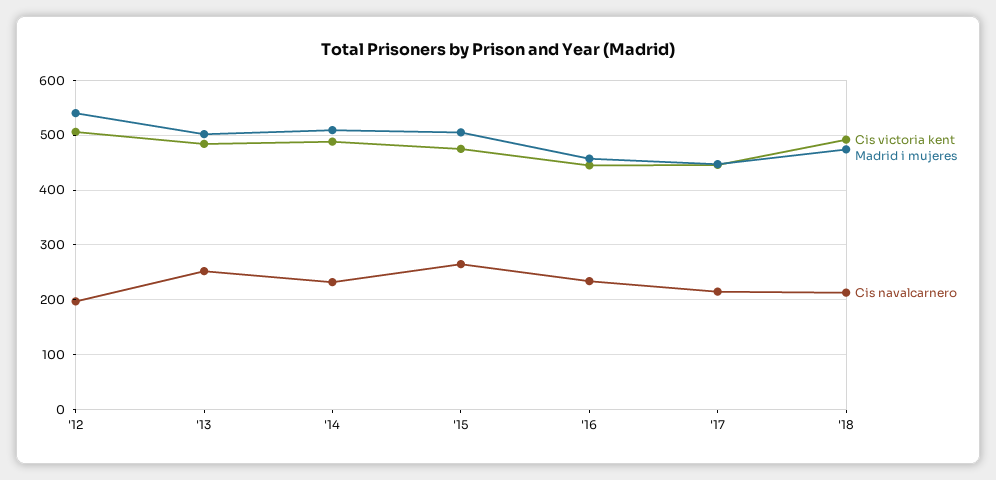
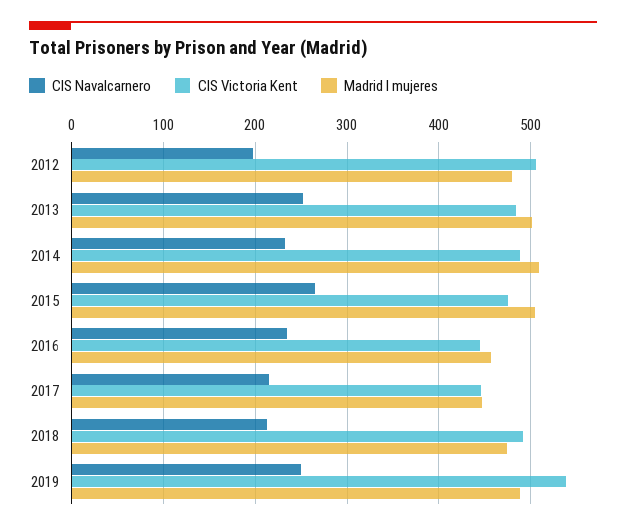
Madrid i mujeres, '12: 540 -> 480
Cis navalcarnero, 2019: none -> 250
Cis victoria kent, 2019: none -> 540
Madrid i mujeres, 2019: none -> 490

